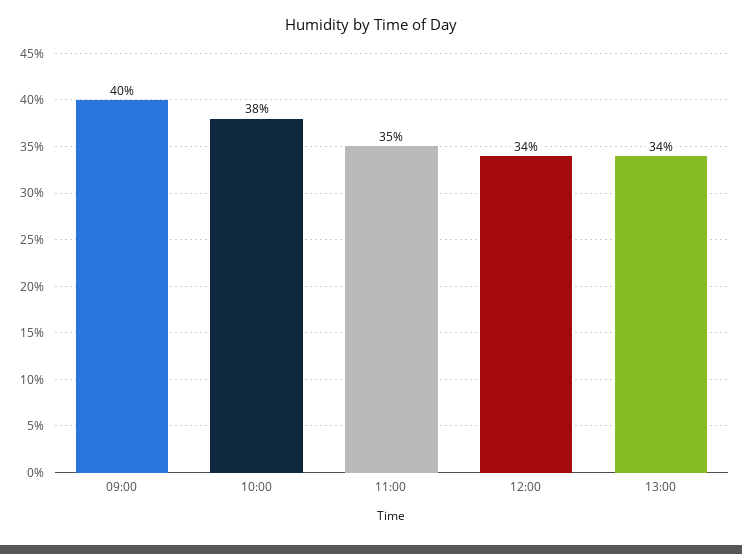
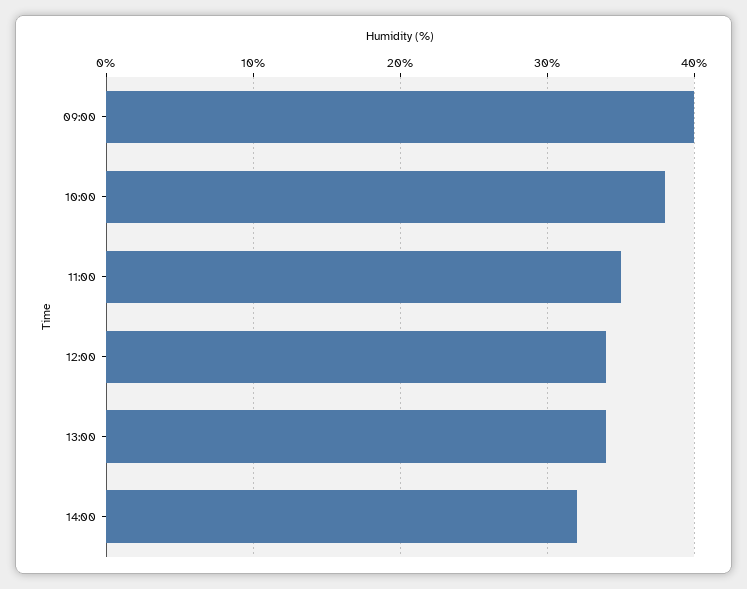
14:00: none -> 32

